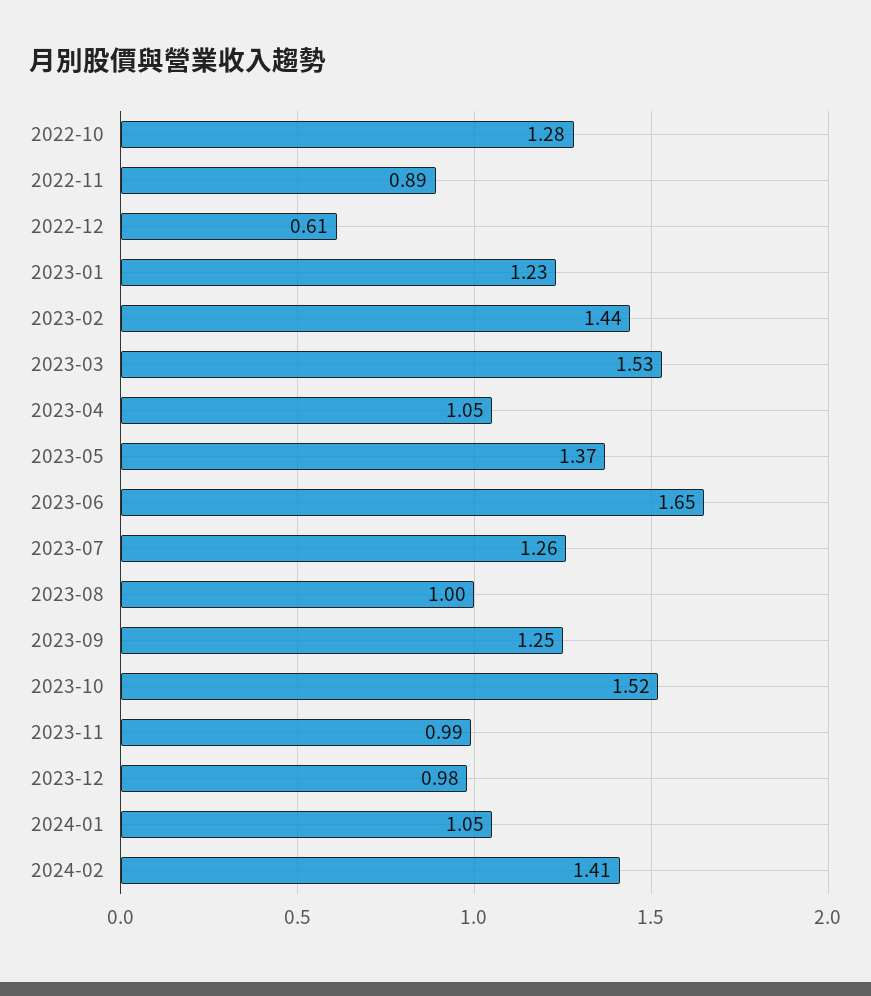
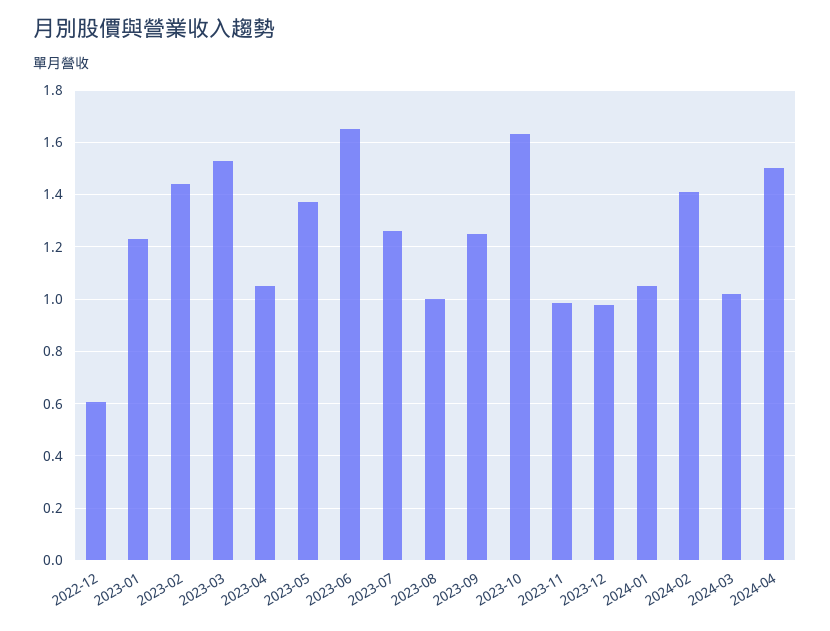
2022-10: 1.28 -> none
2022-11: 0.89 -> none
2023-10: 1.52 -> 1.625
2024-03: none -> 1.025
2024-04: none -> 1.5

